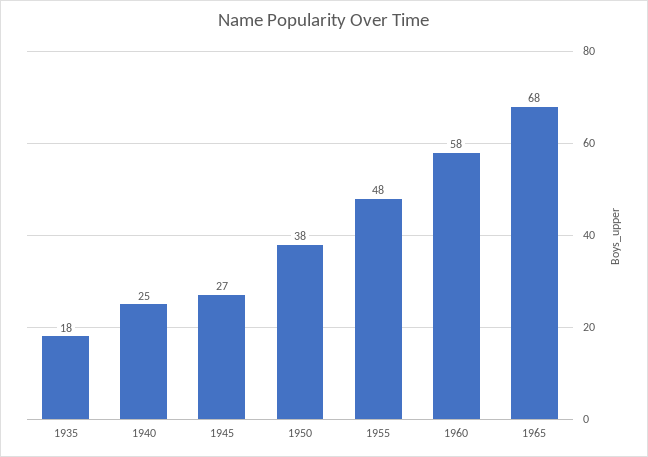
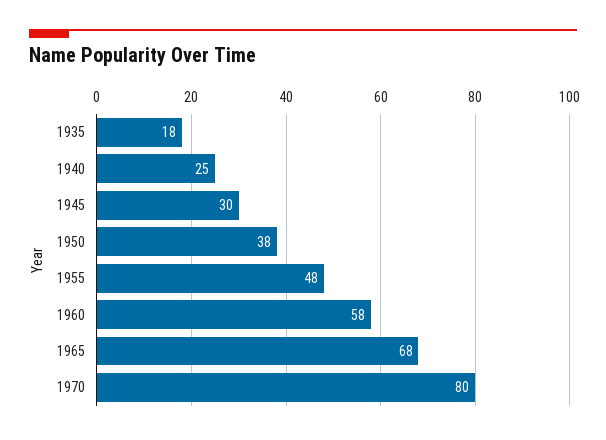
1945: 27 -> 30
1970: none -> 80

